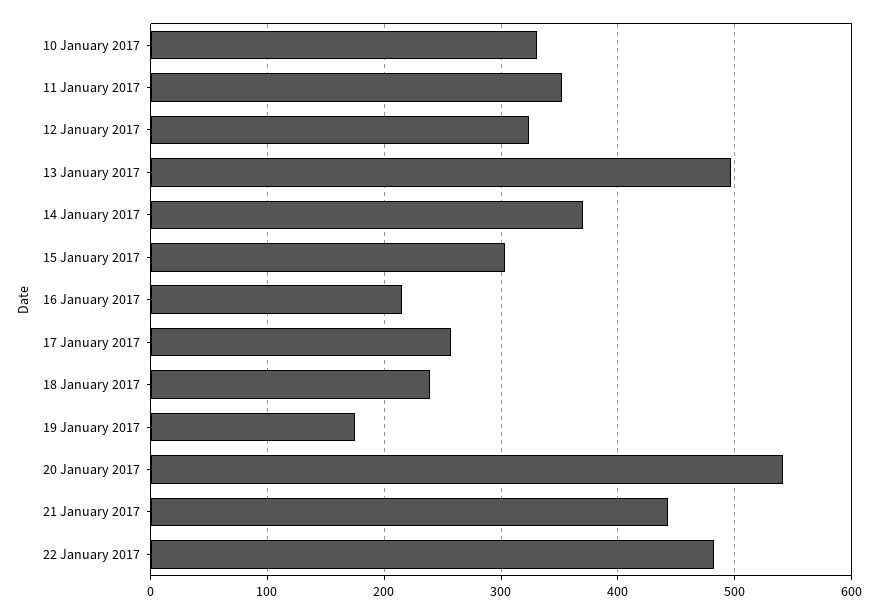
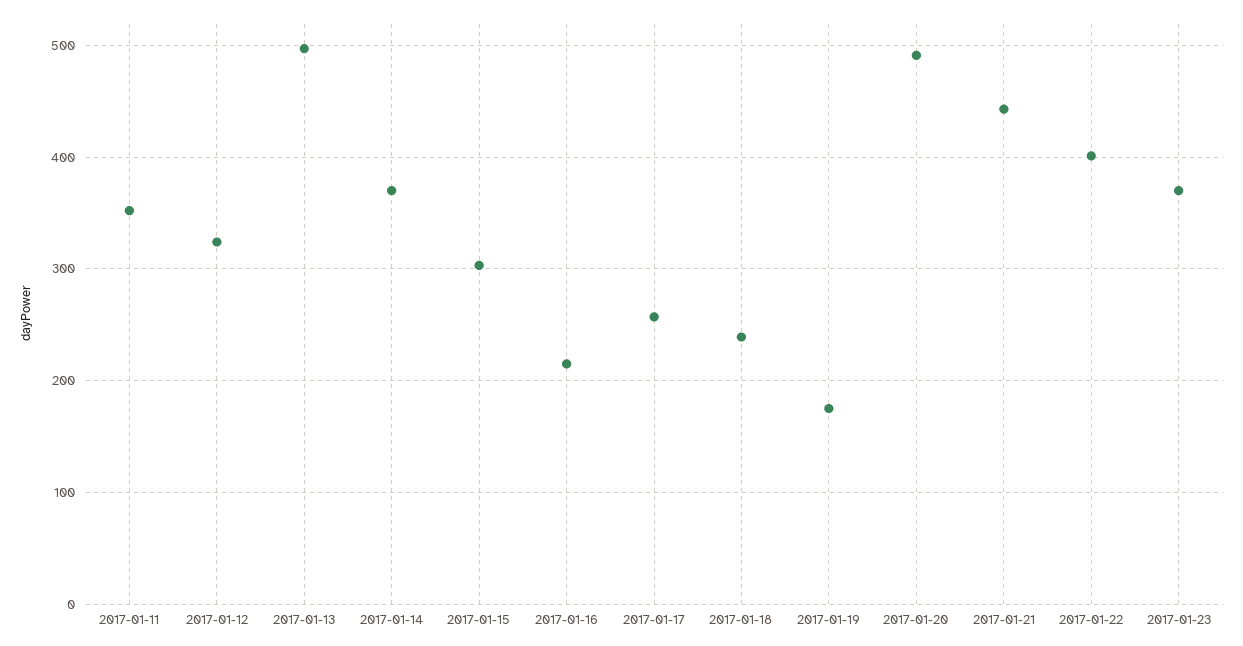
10 January 2017: 330 -> none
20 January 2017: 540 -> 490
22 January 2017: 480 -> 400
2017-01-23: none -> 370

